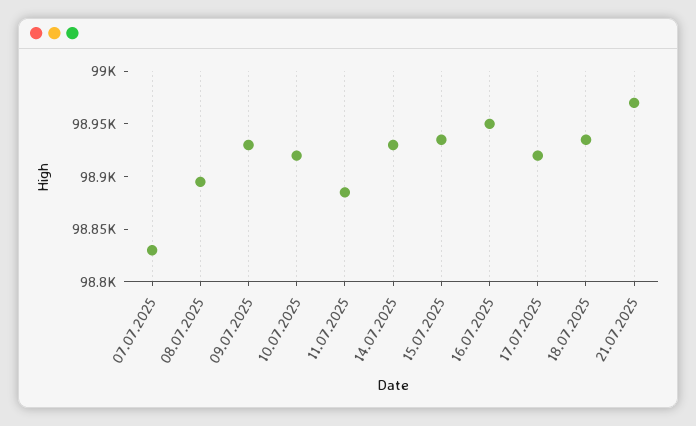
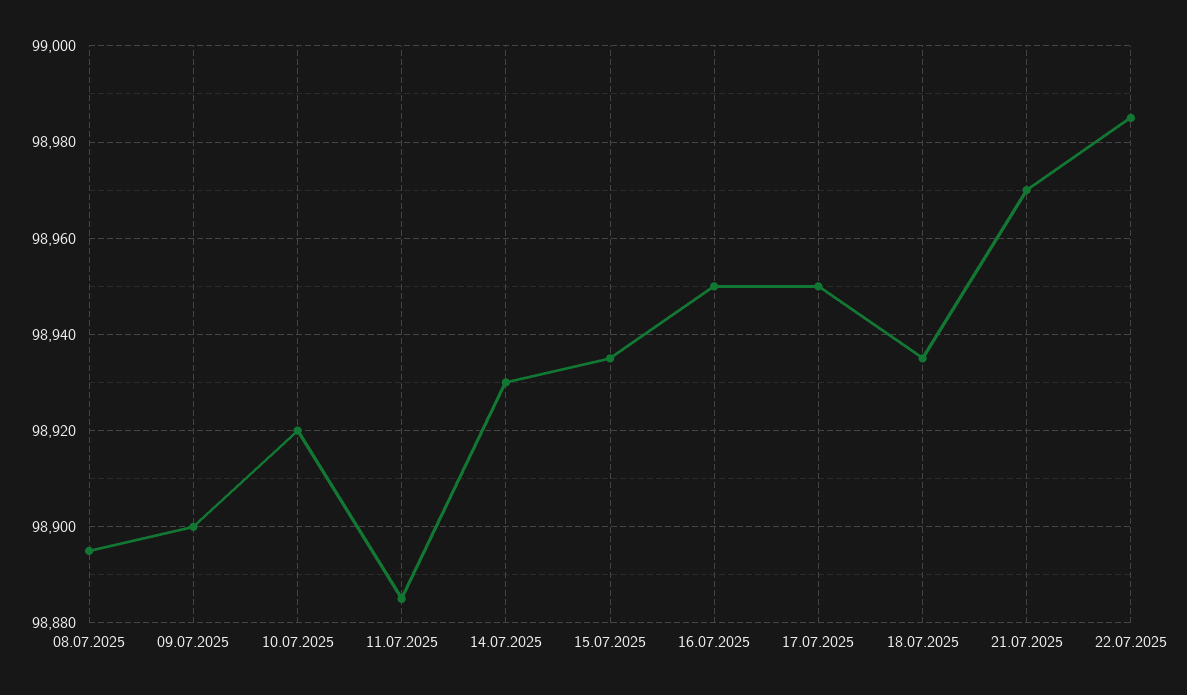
07.07.2025: 98830 -> none
09.07.2025: 98930 -> 98900
17.07.2025: 98920 -> 98950
22.07.2025: none -> 98985

